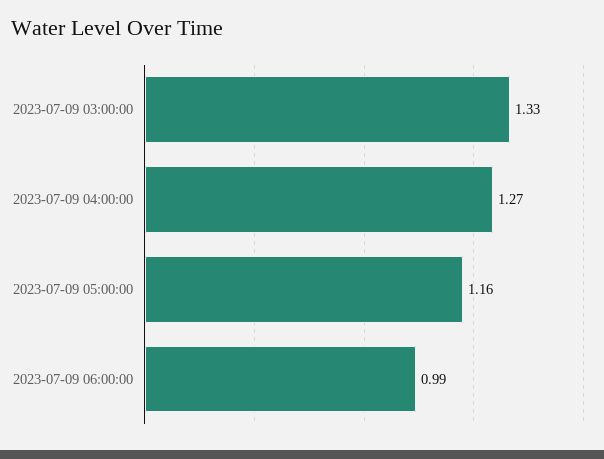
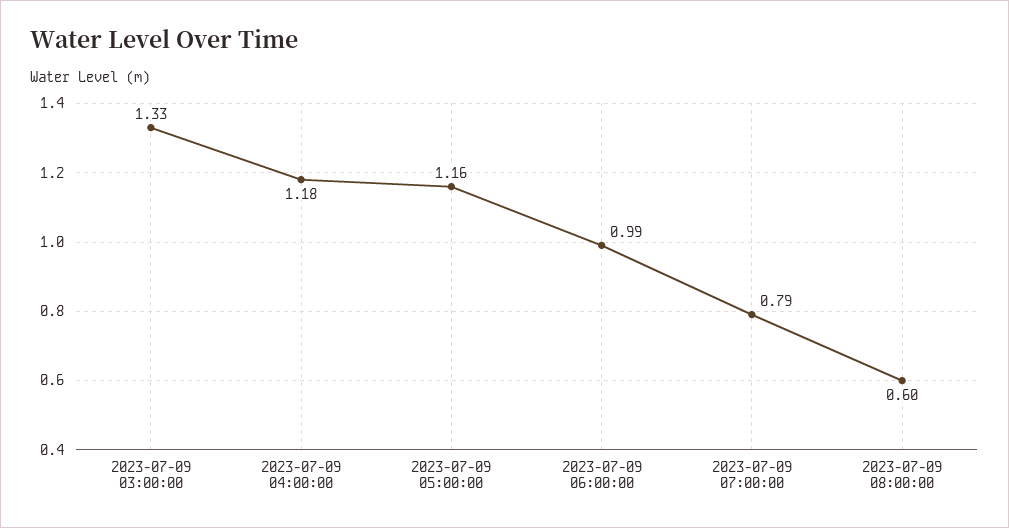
2023-07-09 04:00:00: 1.27 -> 1.18
2023-07-09 07:00:00: none -> 0.79
2023-07-09 08:00:00: none -> 0.6

